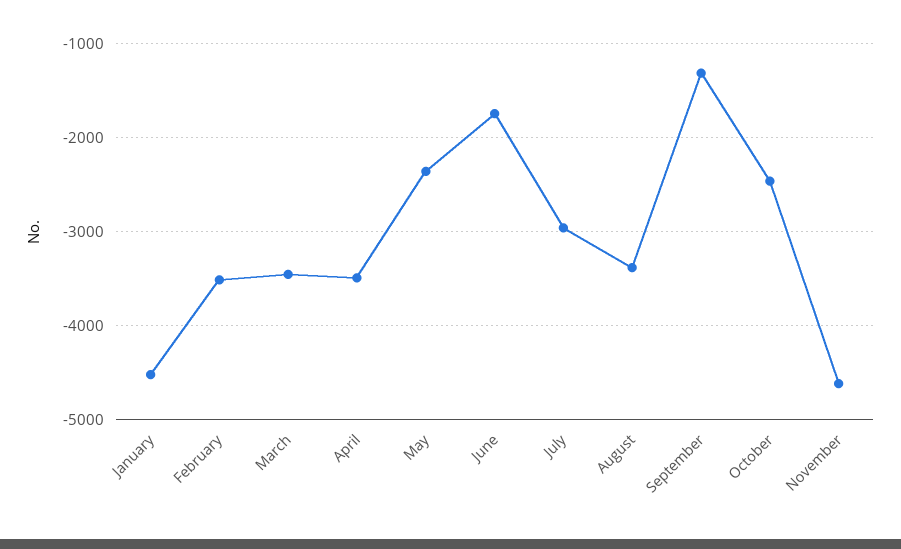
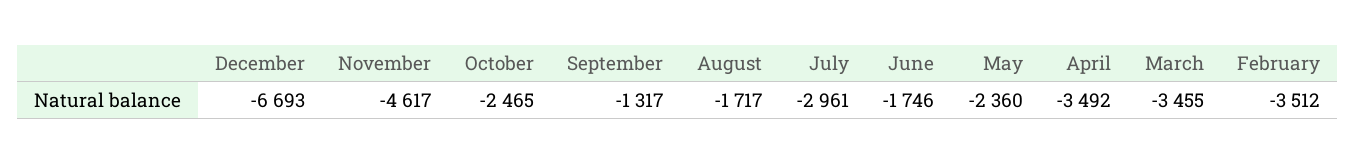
January: -4500 -> none
August: -3400 -> -1717
December: none -> -6693

